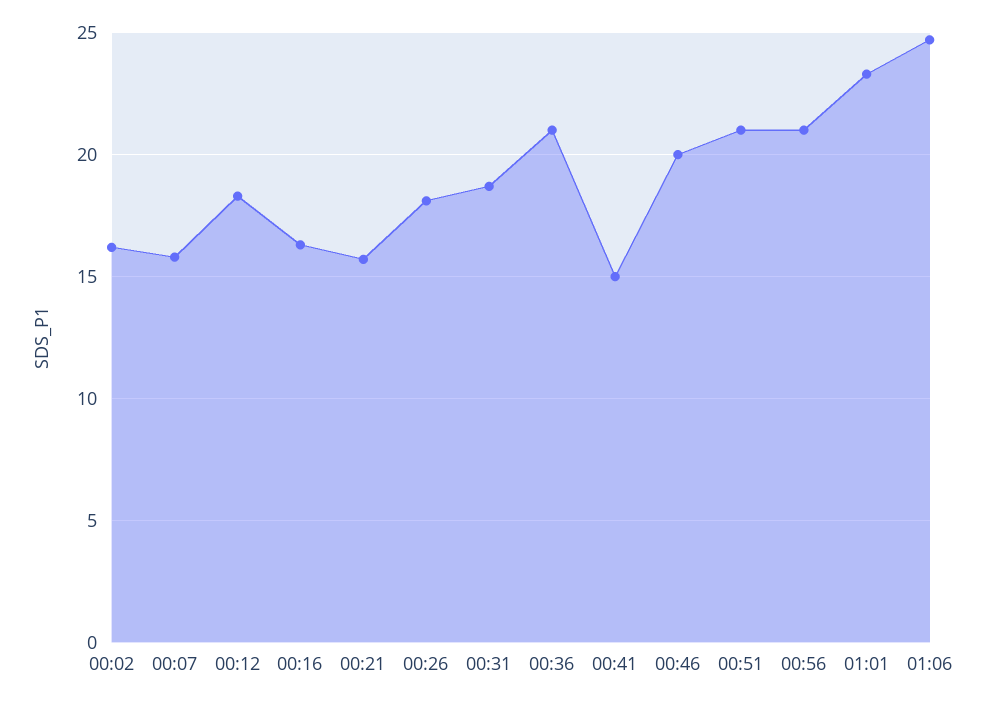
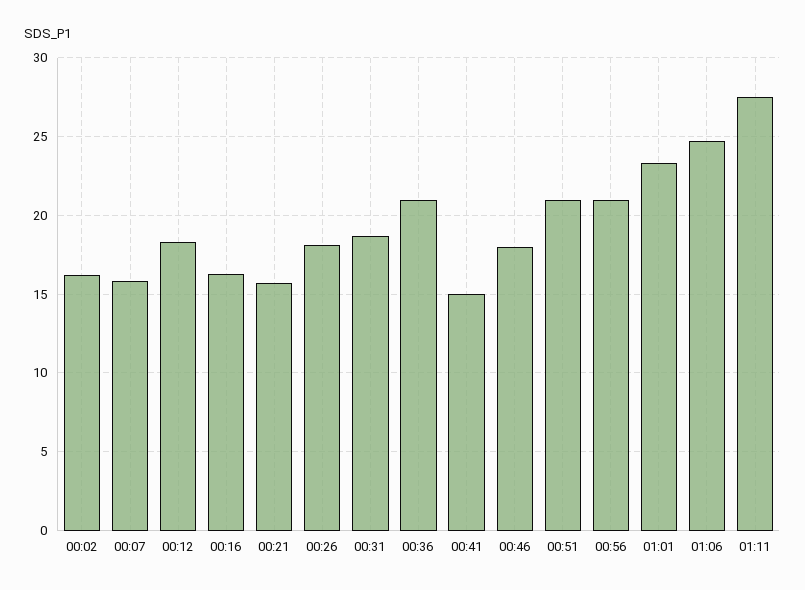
00:46: 20 -> 18
01:11: none -> 27.5

